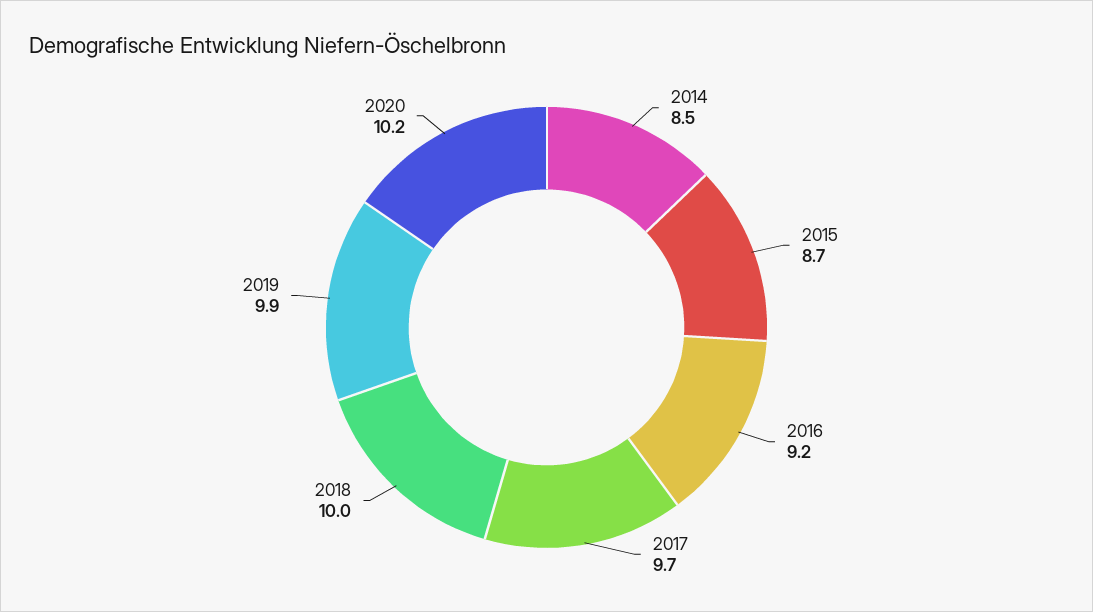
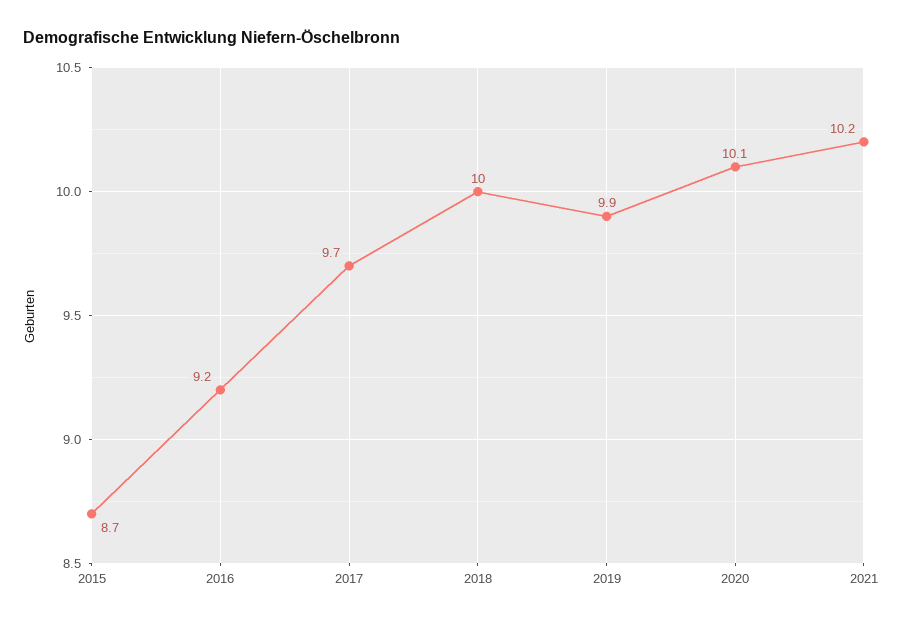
2014: 8.5 -> none
2020: 10.2 -> 10.1
2021: none -> 10.2

